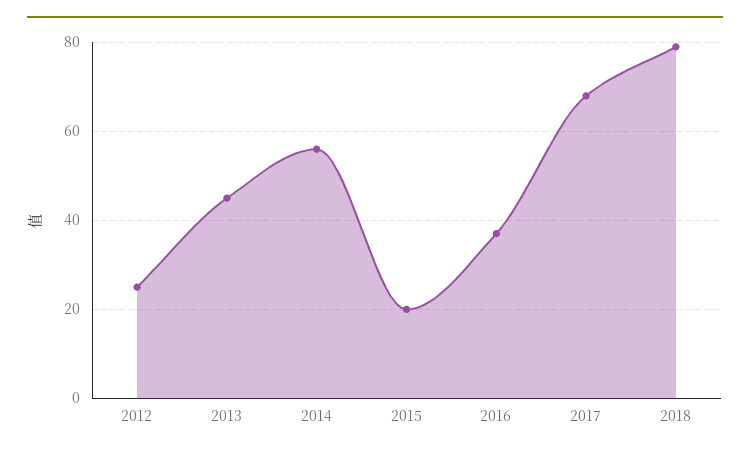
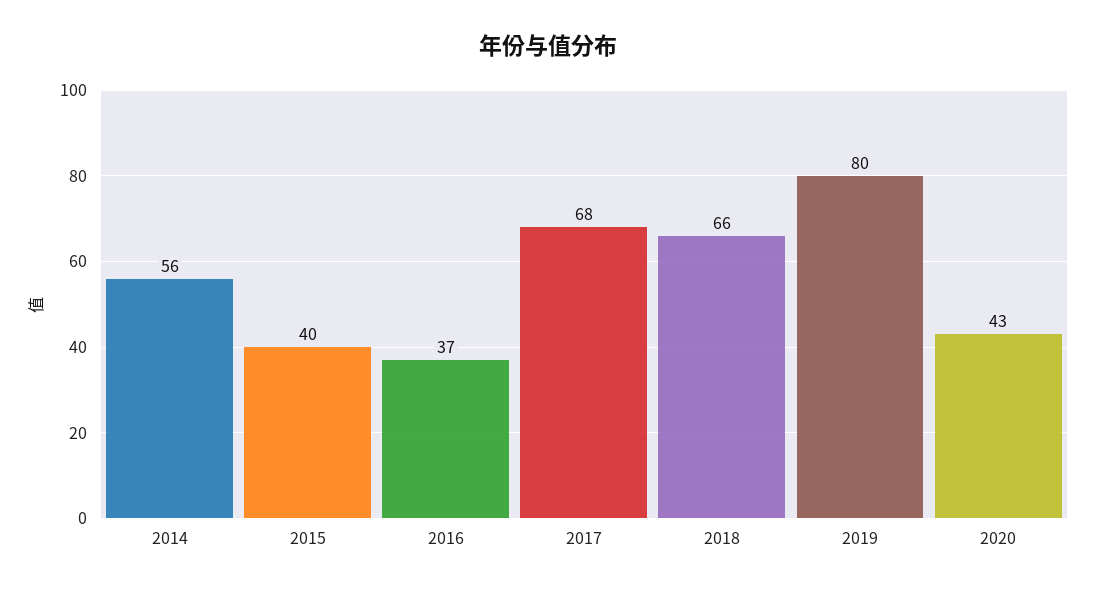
2012: 25 -> none
2013: 45 -> none
2015: 20 -> 40
2018: 80 -> 66
2019: none -> 80
2020: none -> 43

